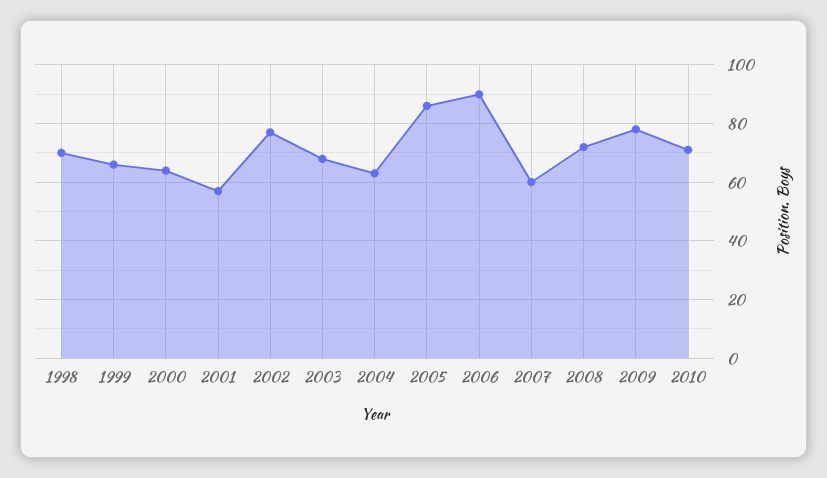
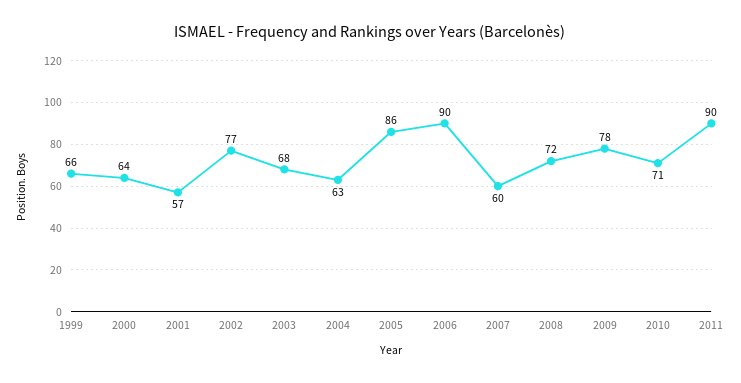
1998: 70 -> none
2011: none -> 90

